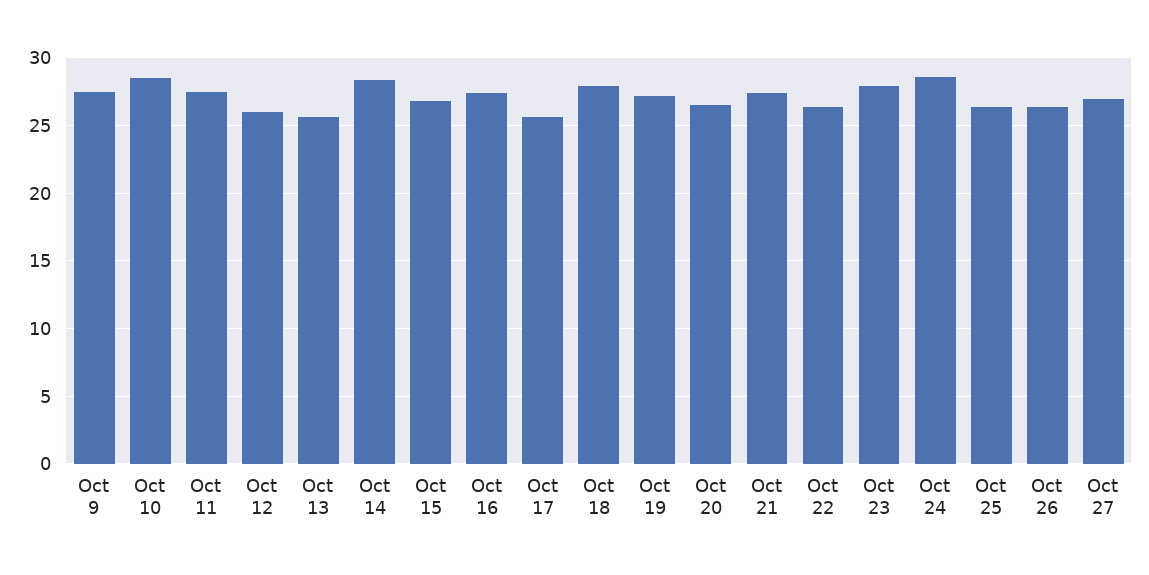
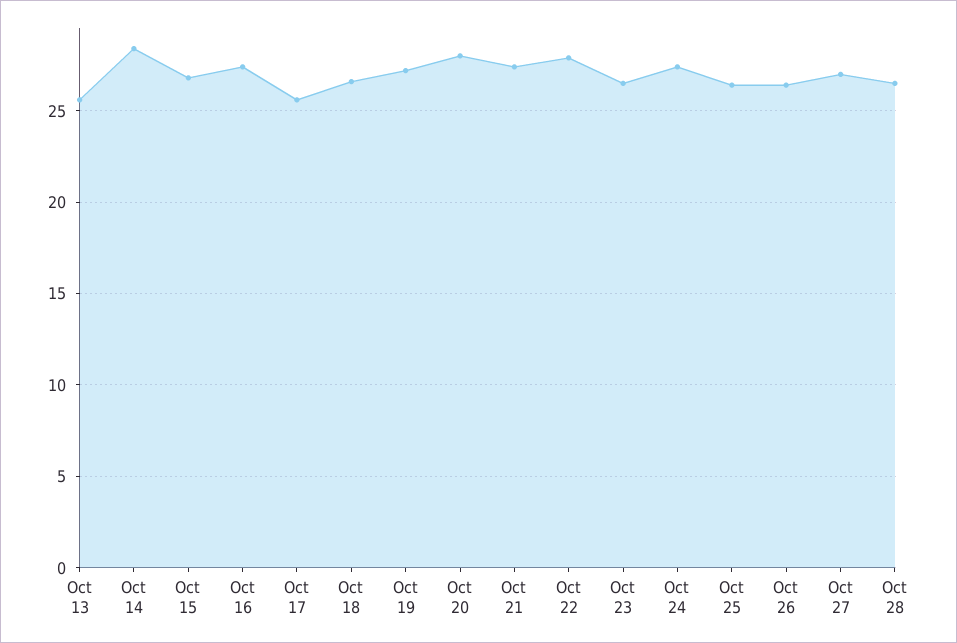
Oct 9: 27.5 -> none
Oct 10: 28.5 -> none
Oct 11: 27.5 -> none
Oct 12: 26 -> none
Oct 18: 28 -> 26.5
Oct 20: 26.5 -> 28
Oct 22: 26.5 -> 28
Oct 23: 28 -> 26.5
Oct 24: 28.5 -> 27.5
Oct 28: none -> 26.5

